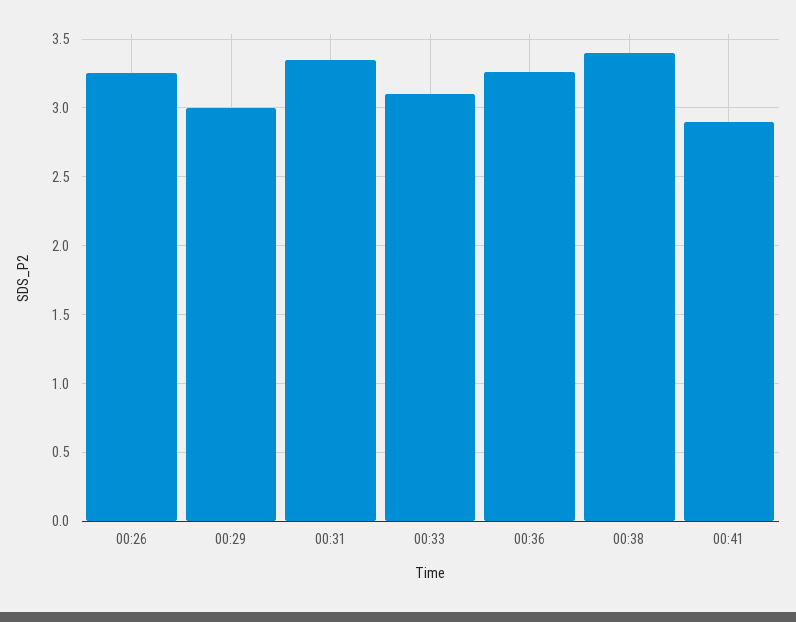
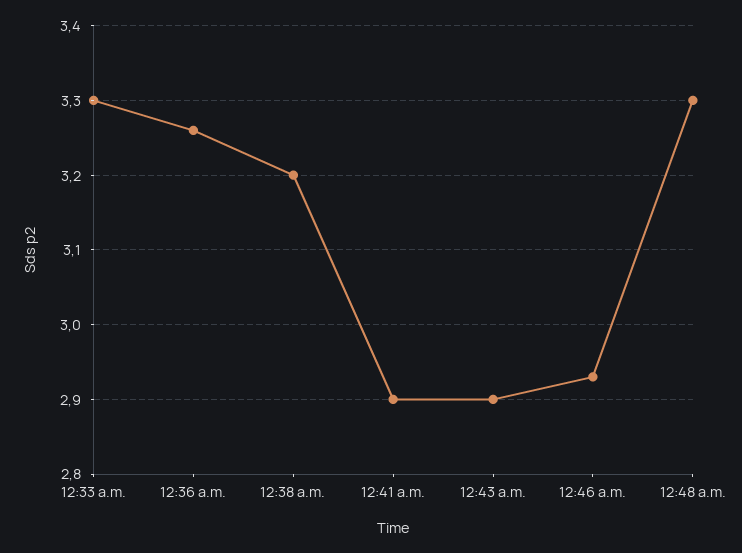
00:26: 3.25 -> none
00:29: 3 -> none
00:31: 3.35 -> none
00:33: 3.1 -> 3.3
00:38: 3.4 -> 3.2
12:43 a.m.: none -> 2.9
12:46 a.m.: none -> 2.93
12:48 a.m.: none -> 3.3

